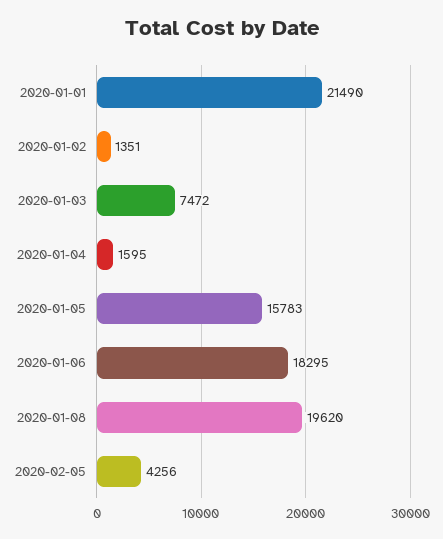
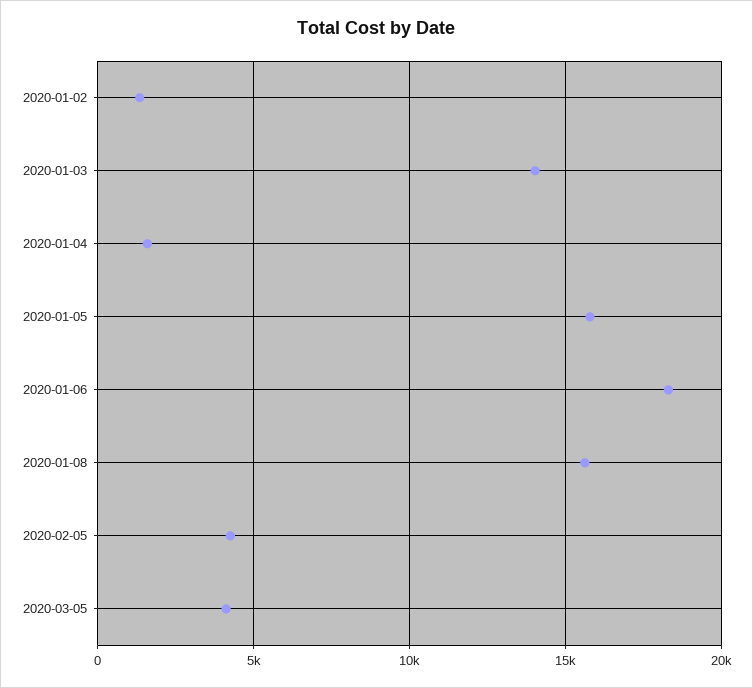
2020-01-01: 21490 -> none
2020-01-03: 7472 -> 14000
2020-01-08: 19620 -> 15500
2020-03-05: none -> 4000

